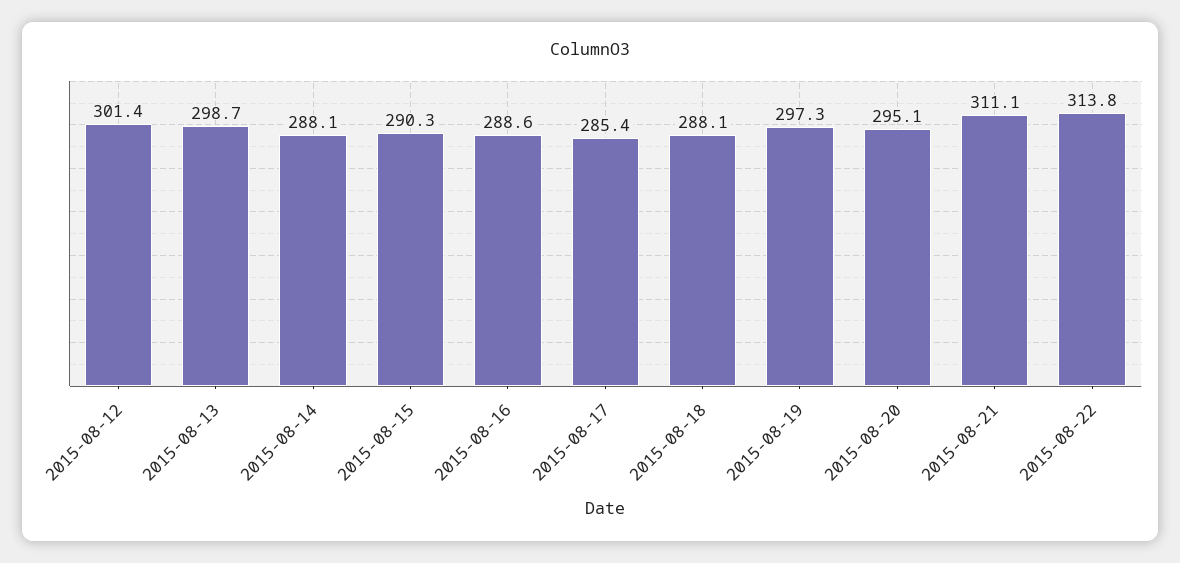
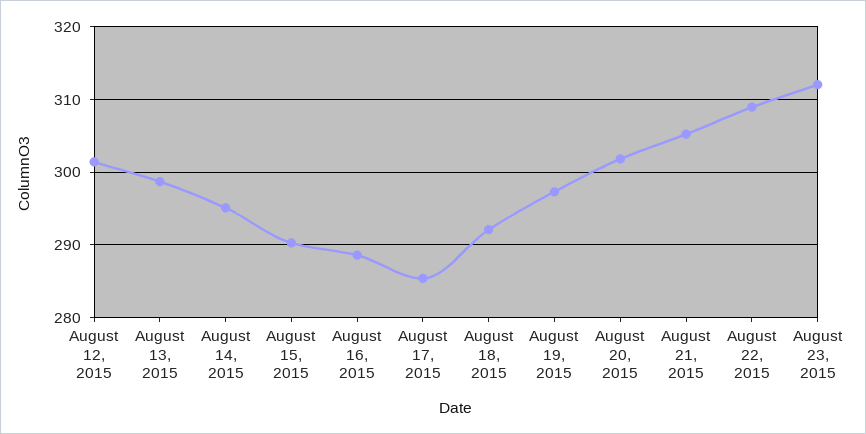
2015-08-14: 288.1 -> 295
2015-08-18: 288.1 -> 292
2015-08-20: 295.1 -> 302
2015-08-21: 311.1 -> 305
2015-08-22: 313.8 -> 309
August 23, 2015: none -> 312

